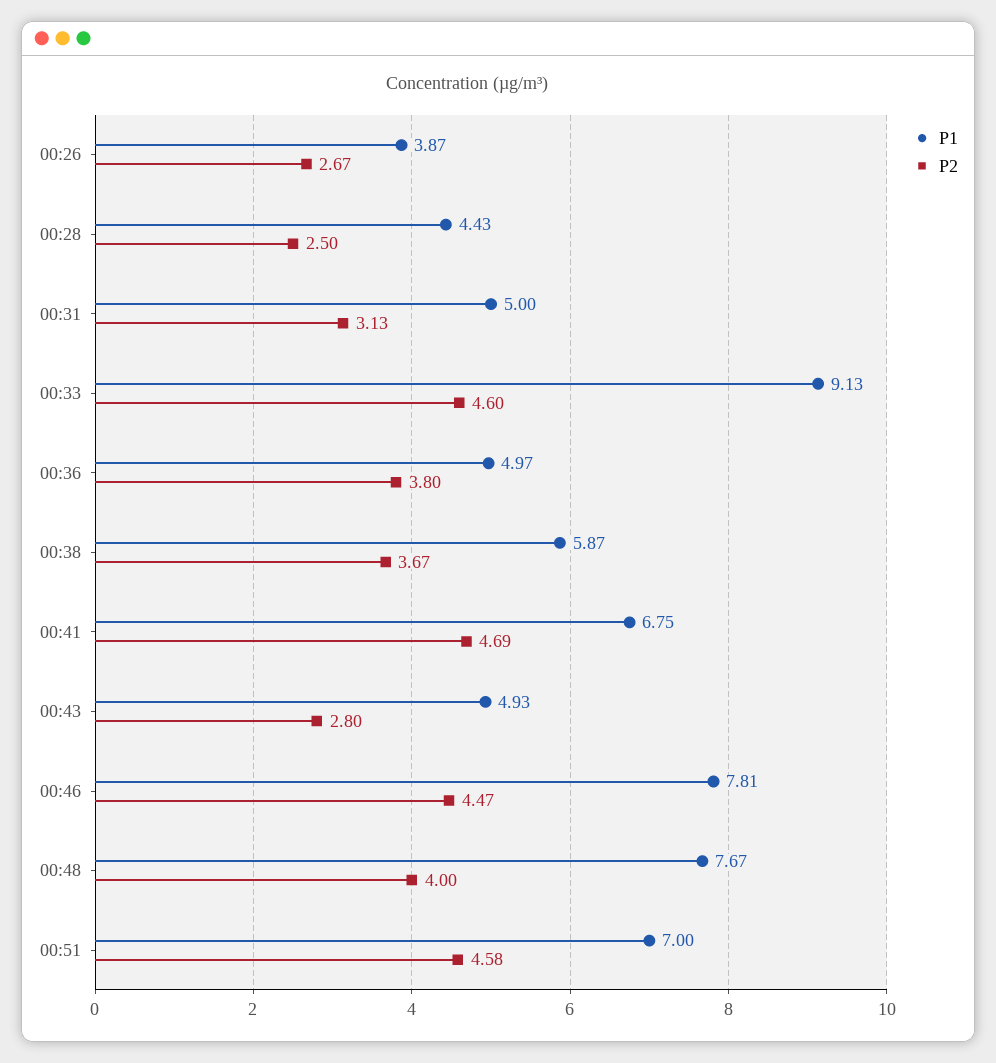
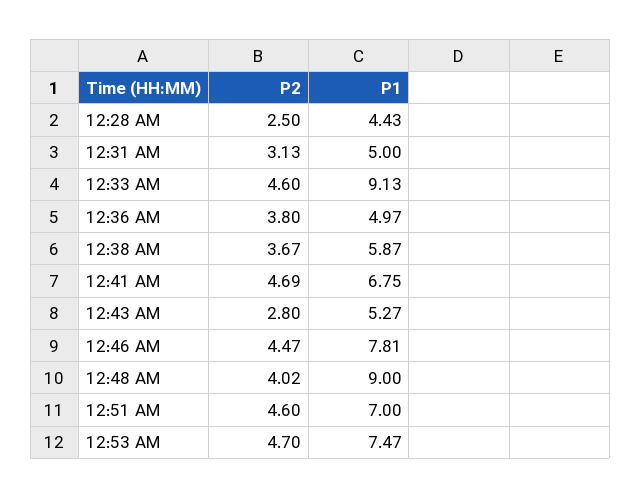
P1, 00:26: 3.87 -> none
P2, 00:26: 2.67 -> none
P1, 00:43: 4.93 -> 5.27
P1, 00:48: 7.67 -> 9
P2, 00:48: 4 -> 4.02
P2, 00:51: 4.58 -> 4.6
P2, 12:53 AM: none -> 4.7
P1, 12:53 AM: none -> 7.47

